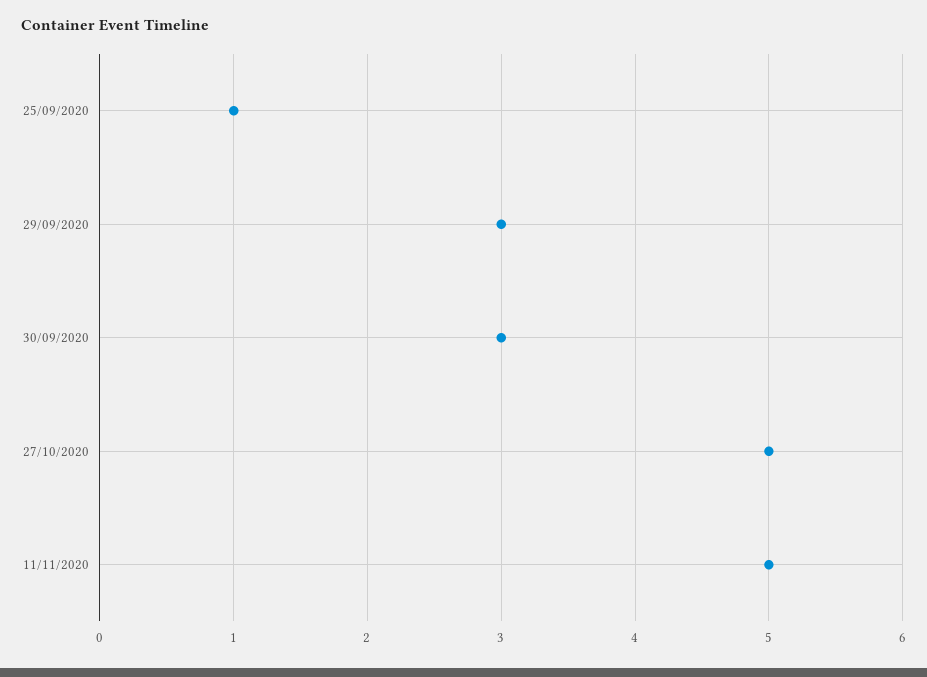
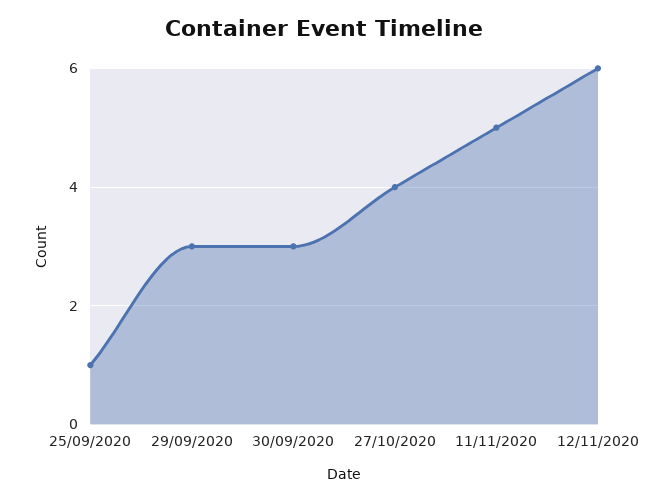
27/10/2020: 5 -> 4
12/11/2020: none -> 6

